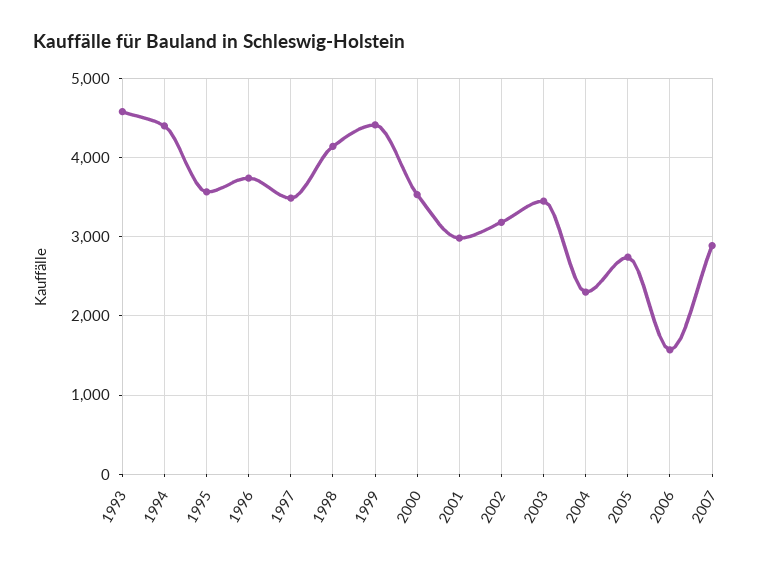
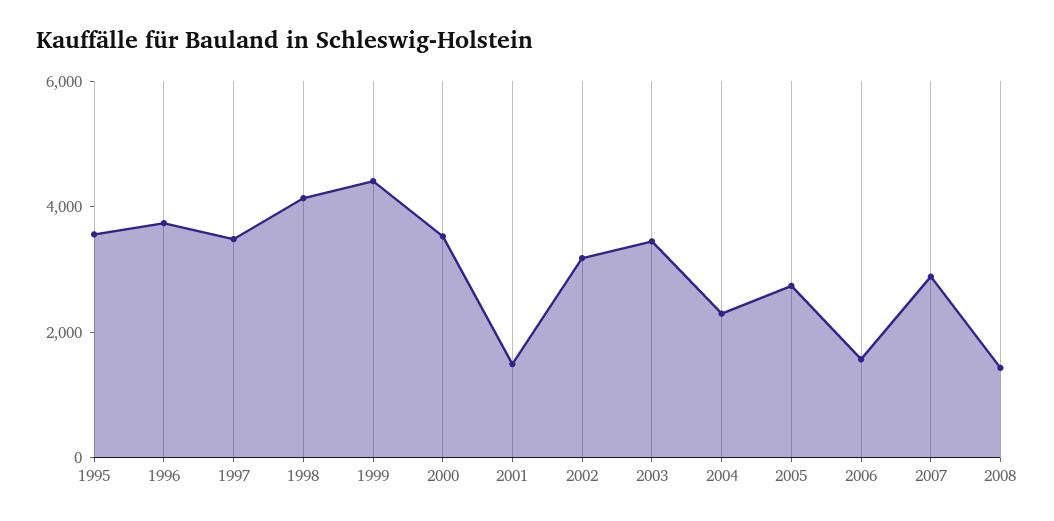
1993: 4600 -> none
1994: 4400 -> none
2001: 3000 -> 1500
2008: none -> 1500

